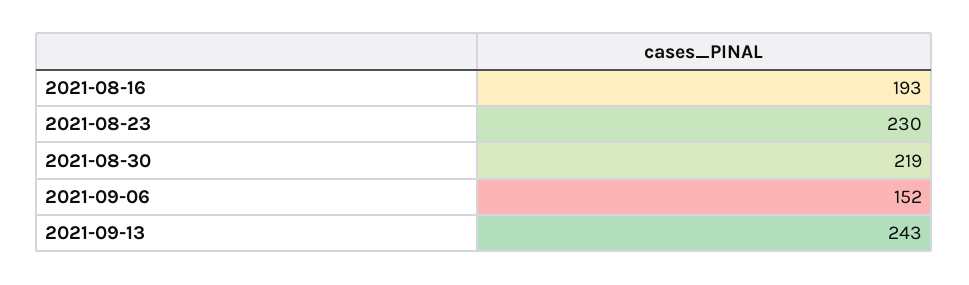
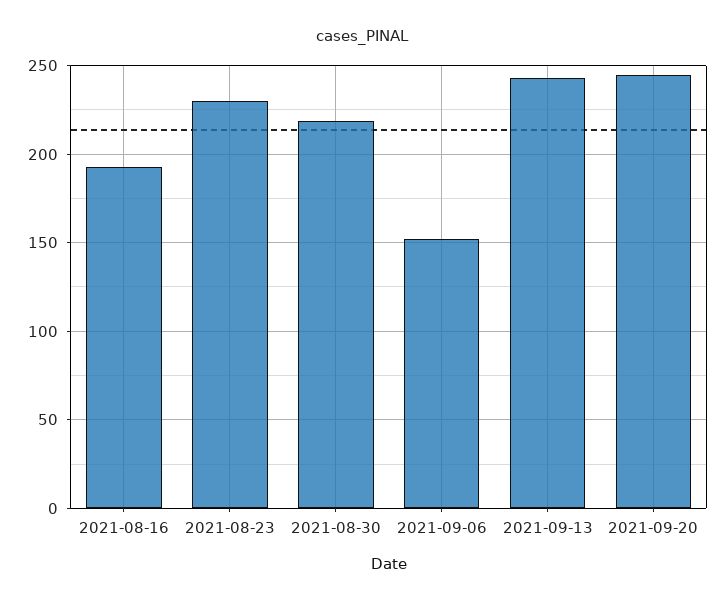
2021-09-20: none -> 245

